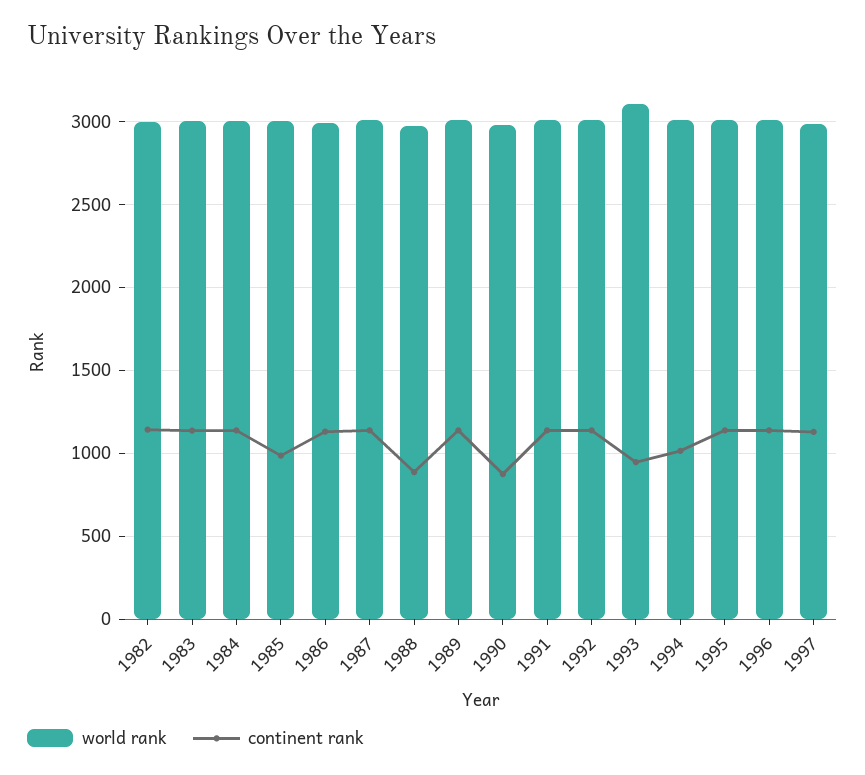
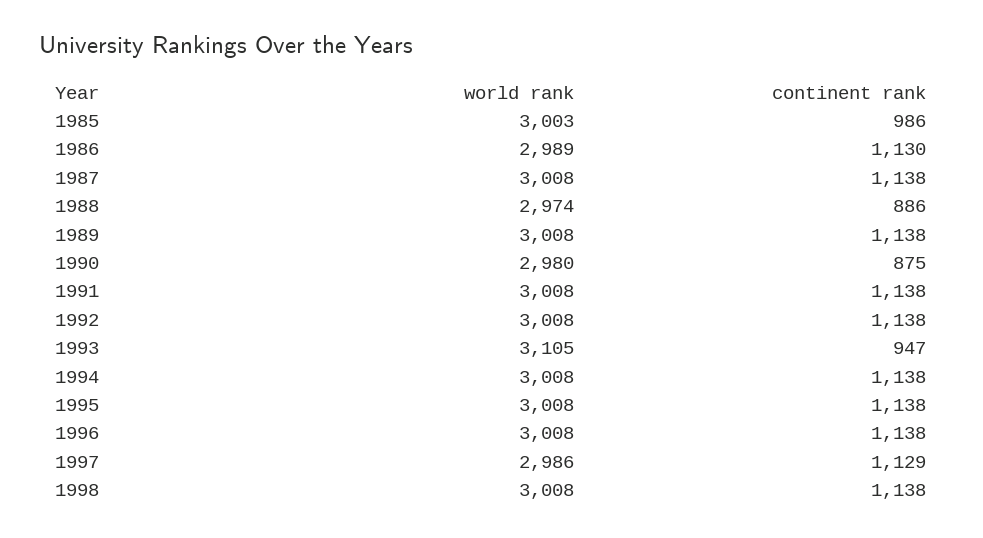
world rank, 1982: 3000 -> none
continent rank, 1982: 1150 -> none
world rank, 1983: 3000 -> none
continent rank, 1983: 1150 -> none
world rank, 1984: 3000 -> none
continent rank, 1984: 1150 -> none
continent rank, 1994: 1000 -> 1138
world rank, 1998: none -> 3008
continent rank, 1998: none -> 1138

